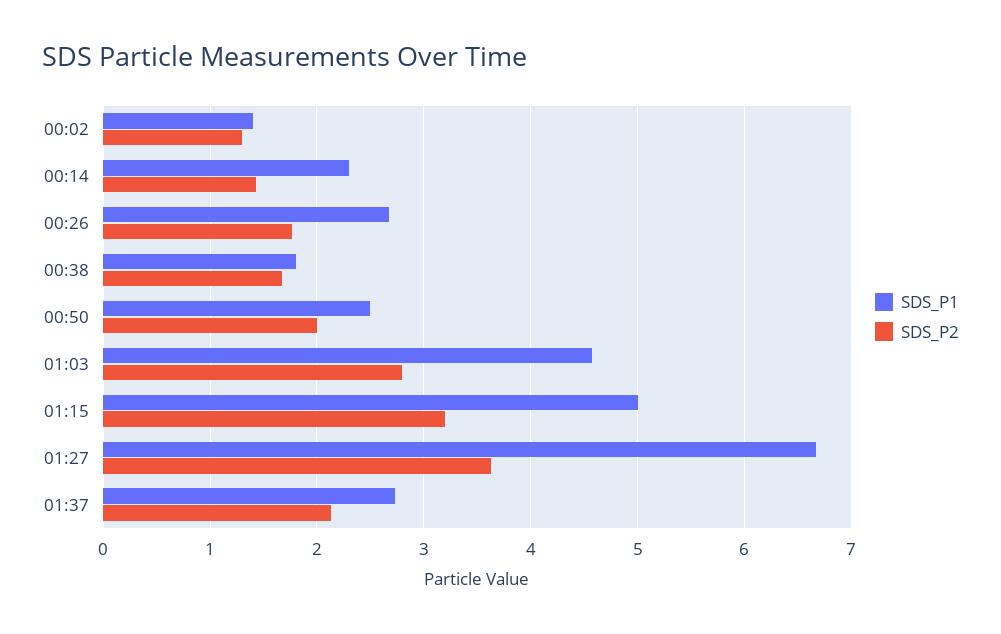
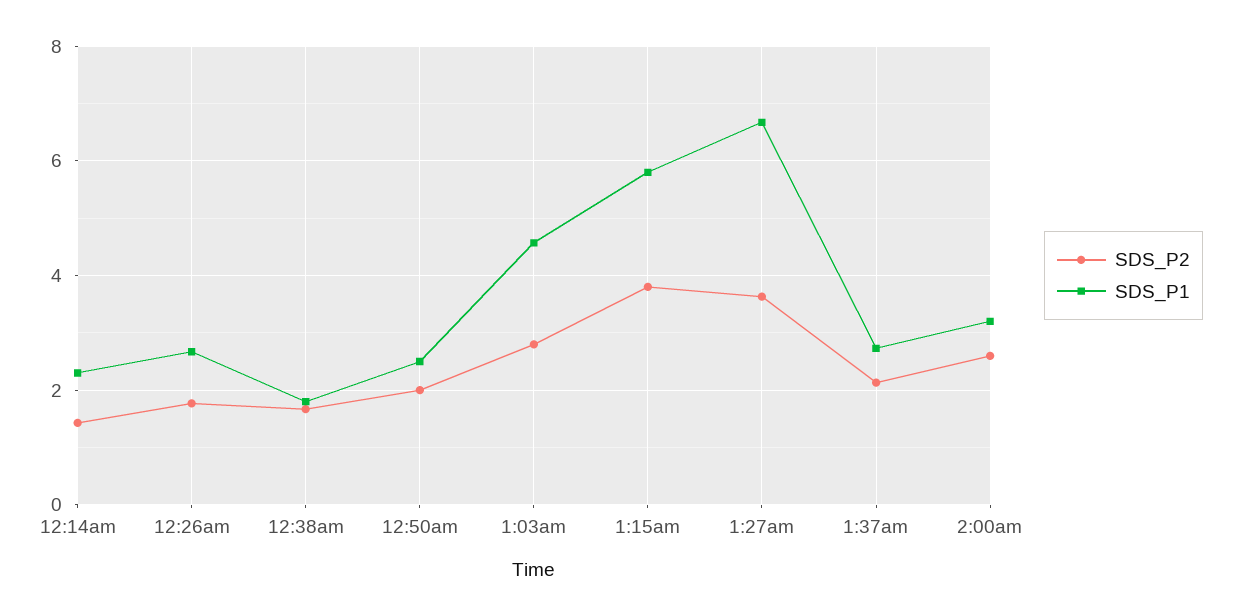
SDS_P1, 00:02: 1.4 -> none
SDS_P2, 00:02: 1.3 -> none
SDS_P1, 01:15: 5 -> 5.8
SDS_P2, 01:15: 3.2 -> 3.8
SDS_P2, 2:00am: none -> 2.6
SDS_P1, 2:00am: none -> 3.2

